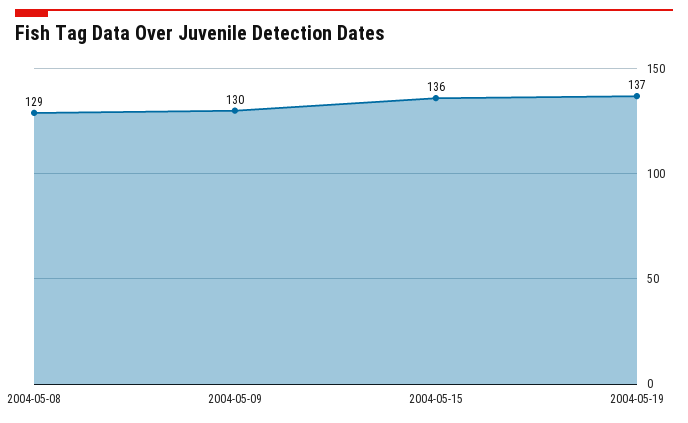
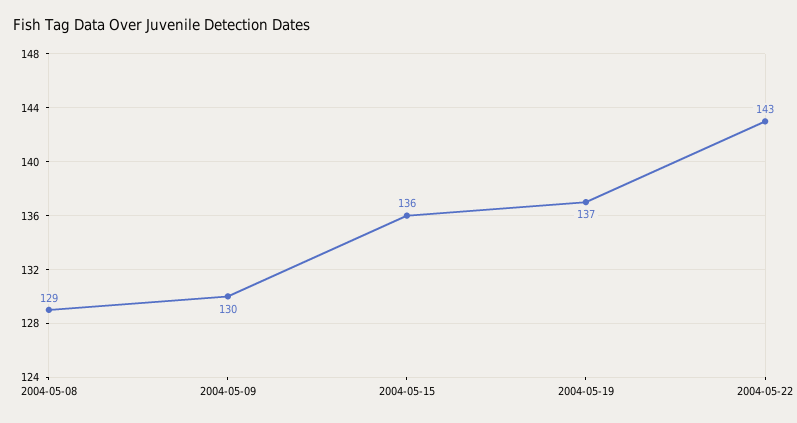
2004-05-22: none -> 143

